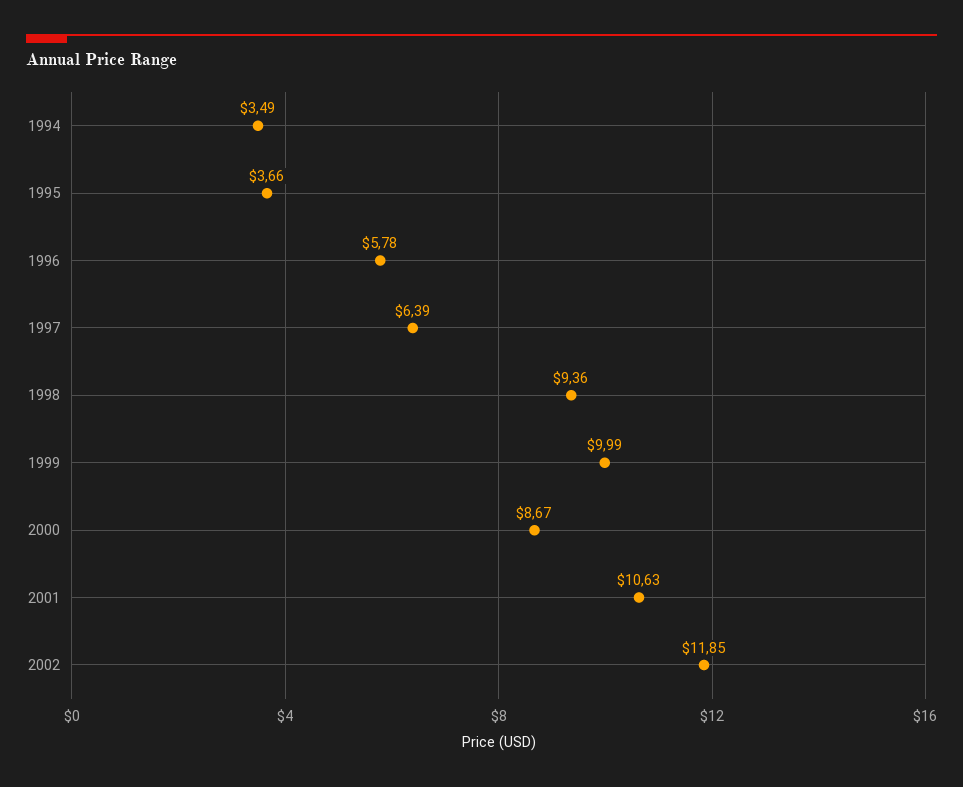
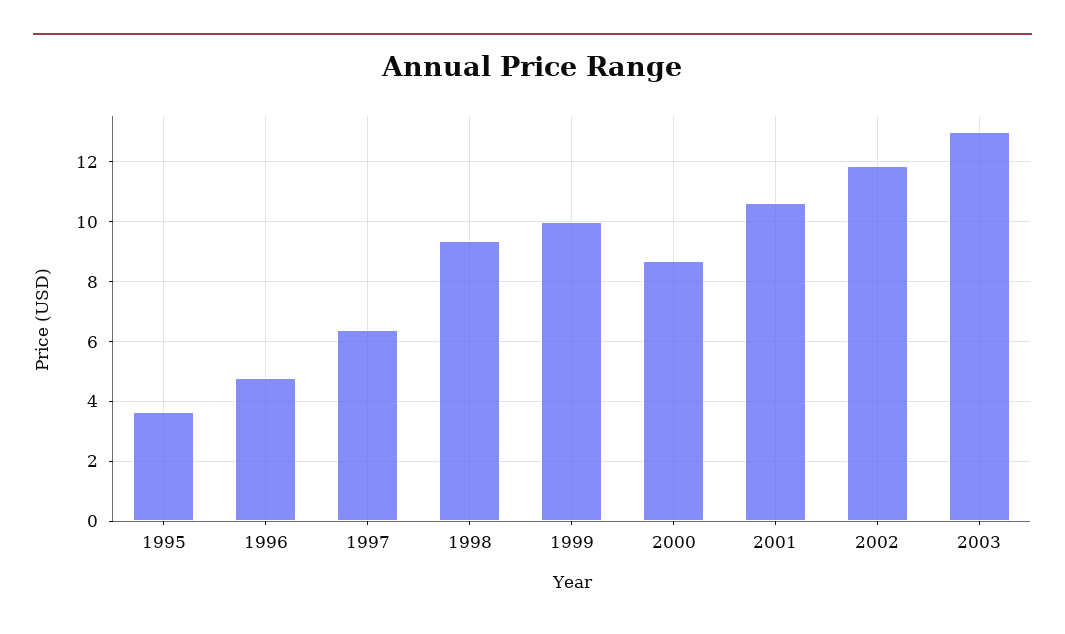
1994: 3.49 -> none
1996: 5.78 -> 4.75
2003: none -> 13

